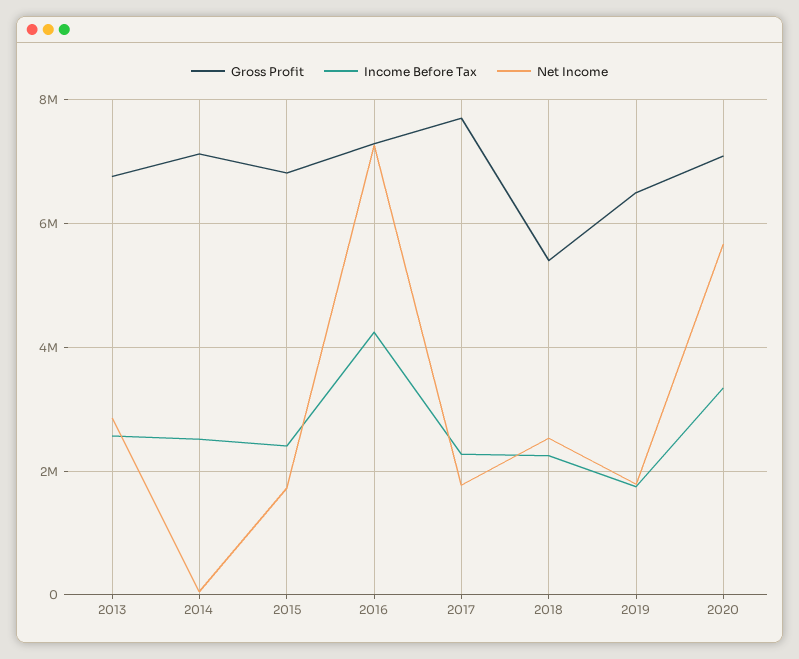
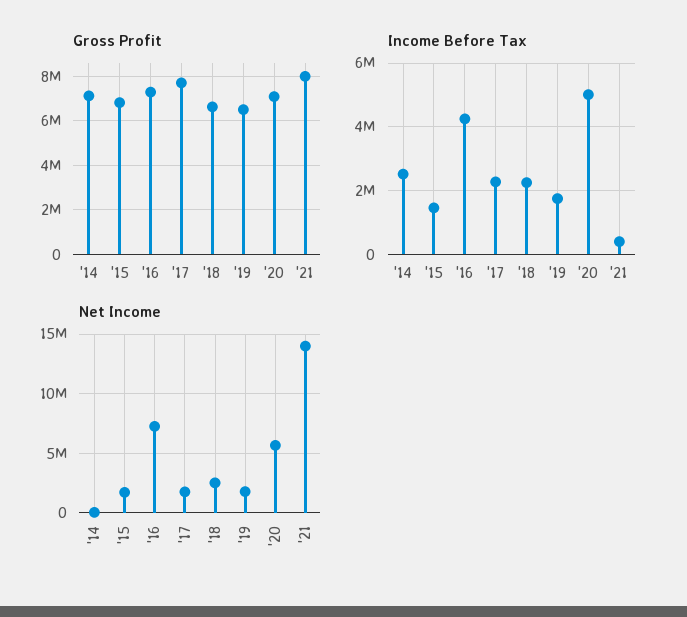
Gross Profit, 2013: 6800000 -> none
Income Before Tax, 2013: 2600000 -> none
Net Income, 2013: 2800000 -> none
Income Before Tax, 2015: 2400000 -> 1400000
Gross Profit, 2018: 5400000 -> 6500000
Income Before Tax, 2020: 3400000 -> 5000000
Gross Profit, '21: none -> 8000000
Income Before Tax, '21: none -> 400000
Net Income, '21: none -> 14000000

